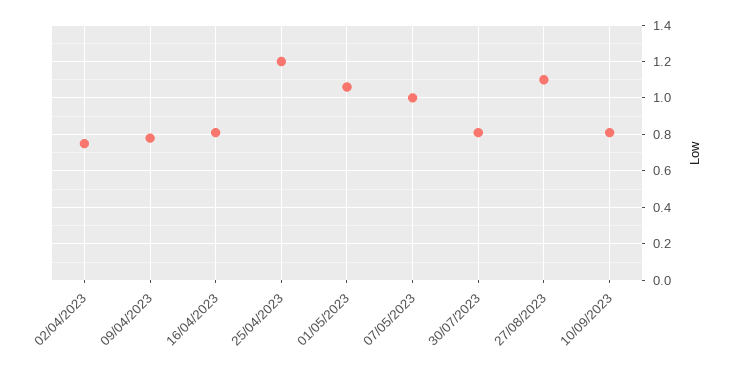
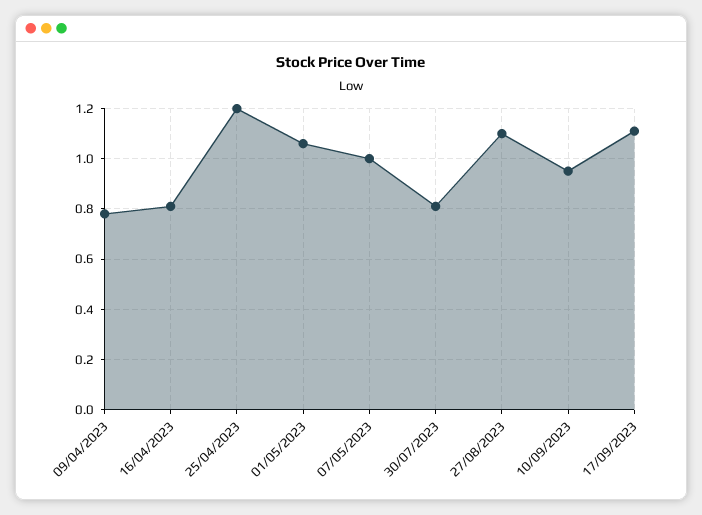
02/04/2023: 0.75 -> none
10/09/2023: 0.8 -> 0.95
17/09/2023: none -> 1.1

